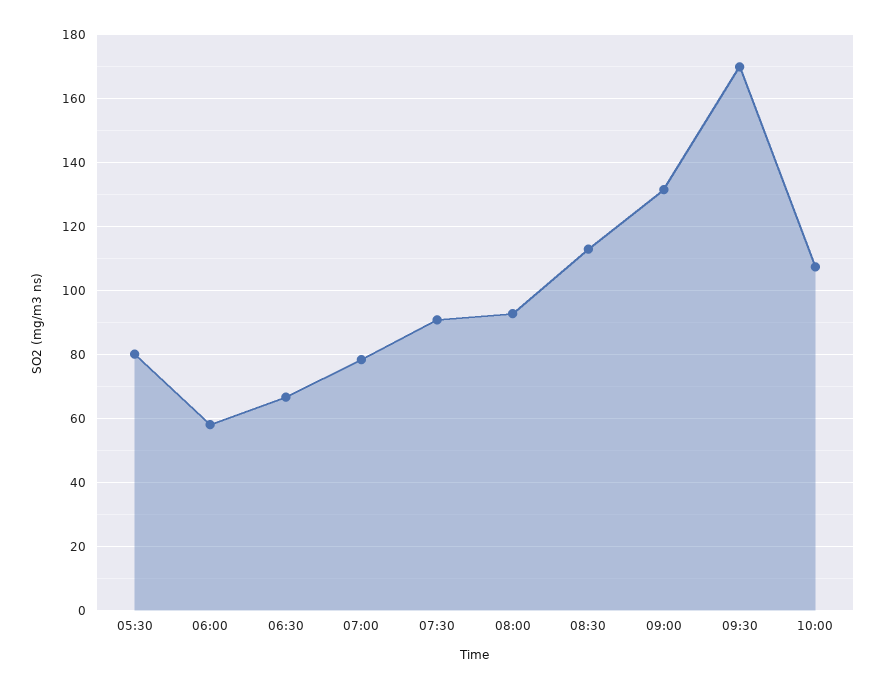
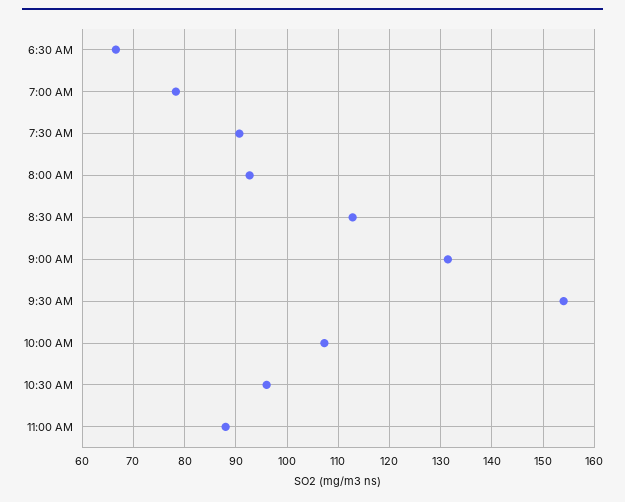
05:30: 80 -> none
06:00: 58 -> none
09:30: 170 -> 154
10:30 AM: none -> 96
11:00 AM: none -> 88

